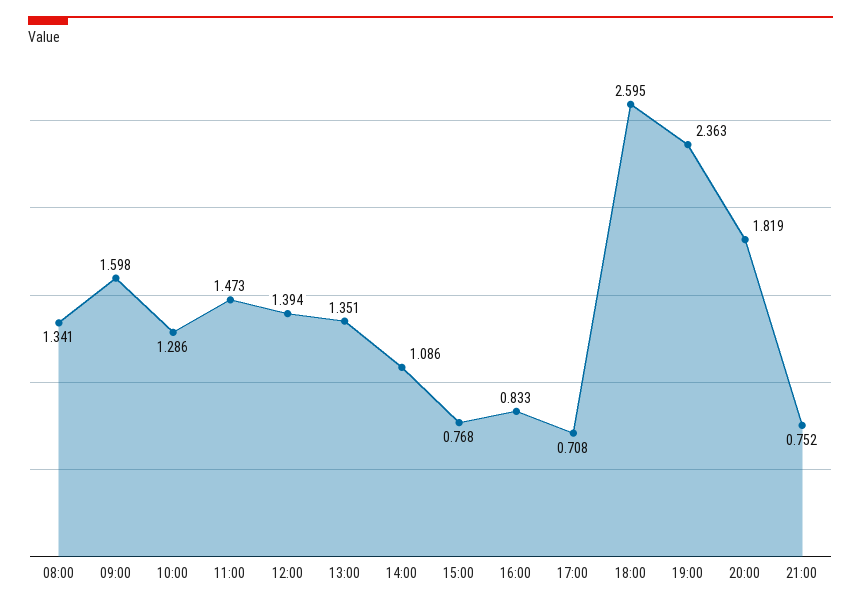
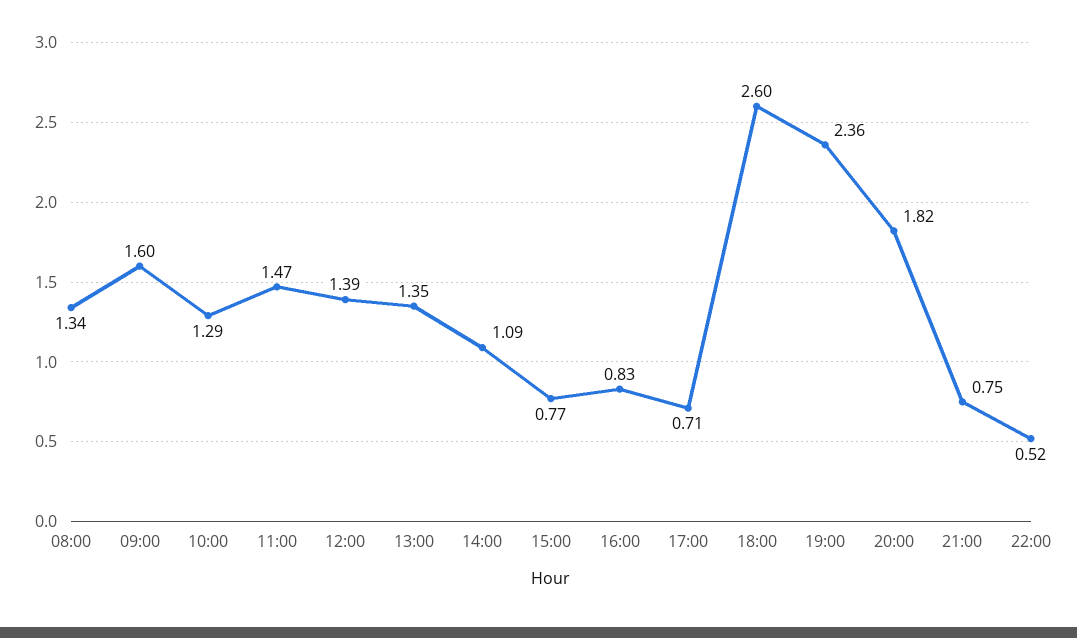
22:00: none -> 0.52

